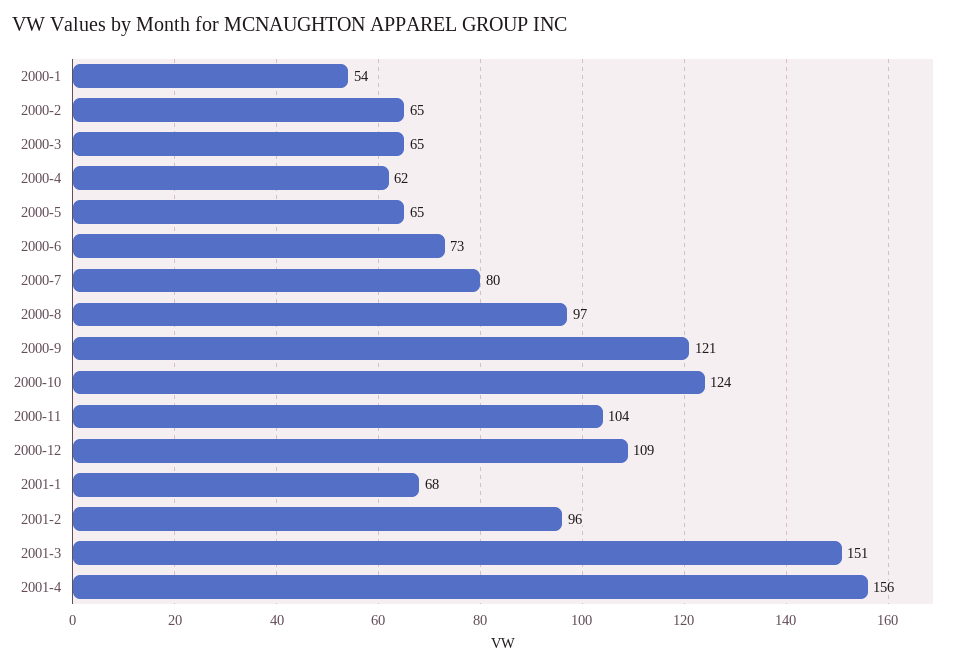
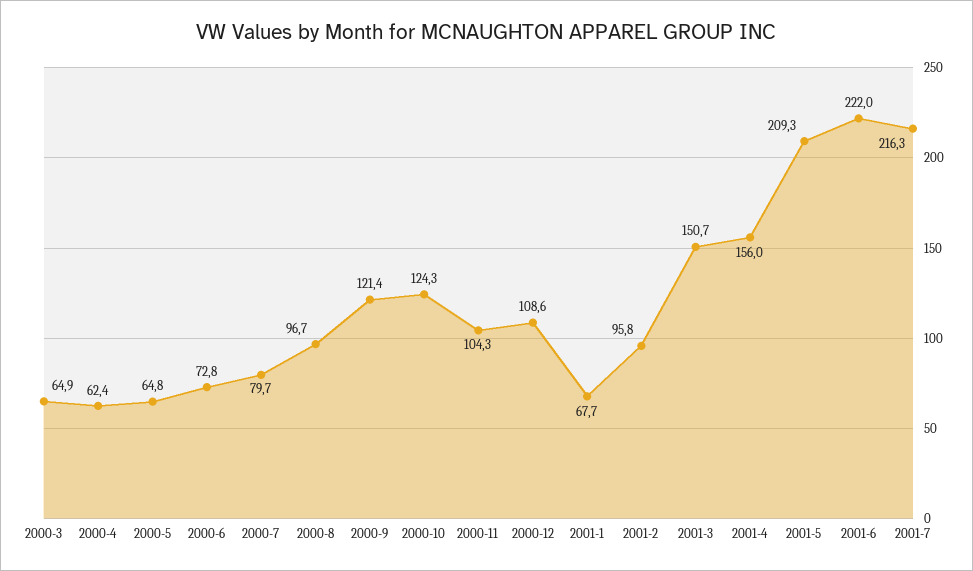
2000-1: 54 -> none
2000-2: 65 -> none
2001-5: none -> 209.3
2001-6: none -> 222
2001-7: none -> 216.3

